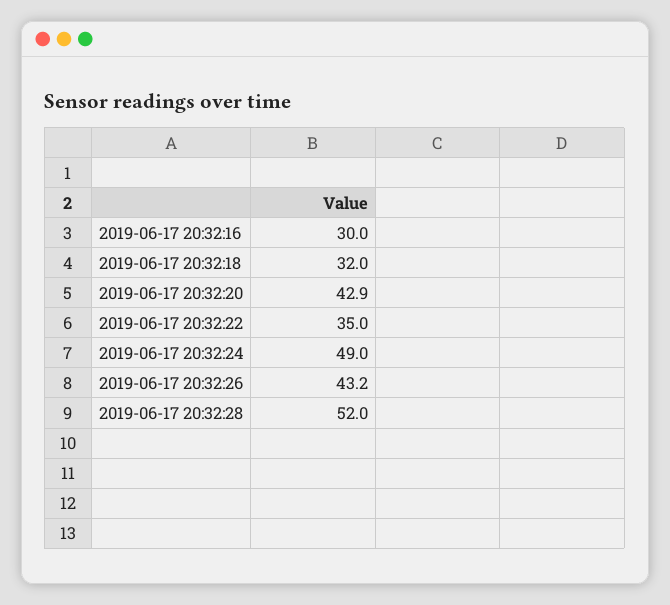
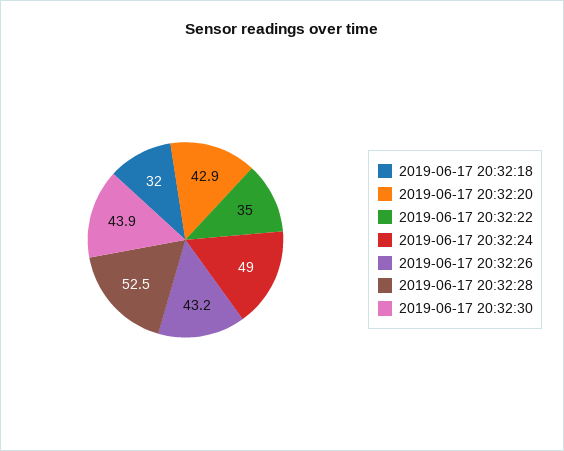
2019-06-17 20:32:16: 30 -> none
2019-06-17 20:32:28: 52 -> 52.5
2019-06-17 20:32:30: none -> 43.9

